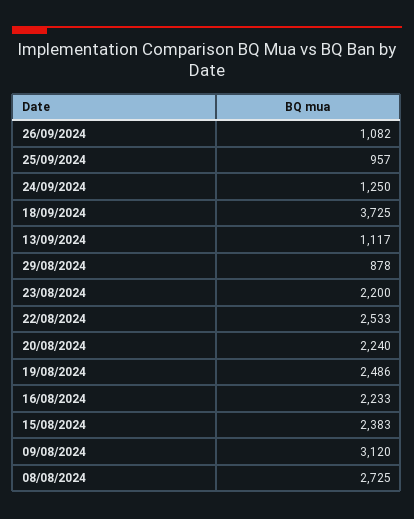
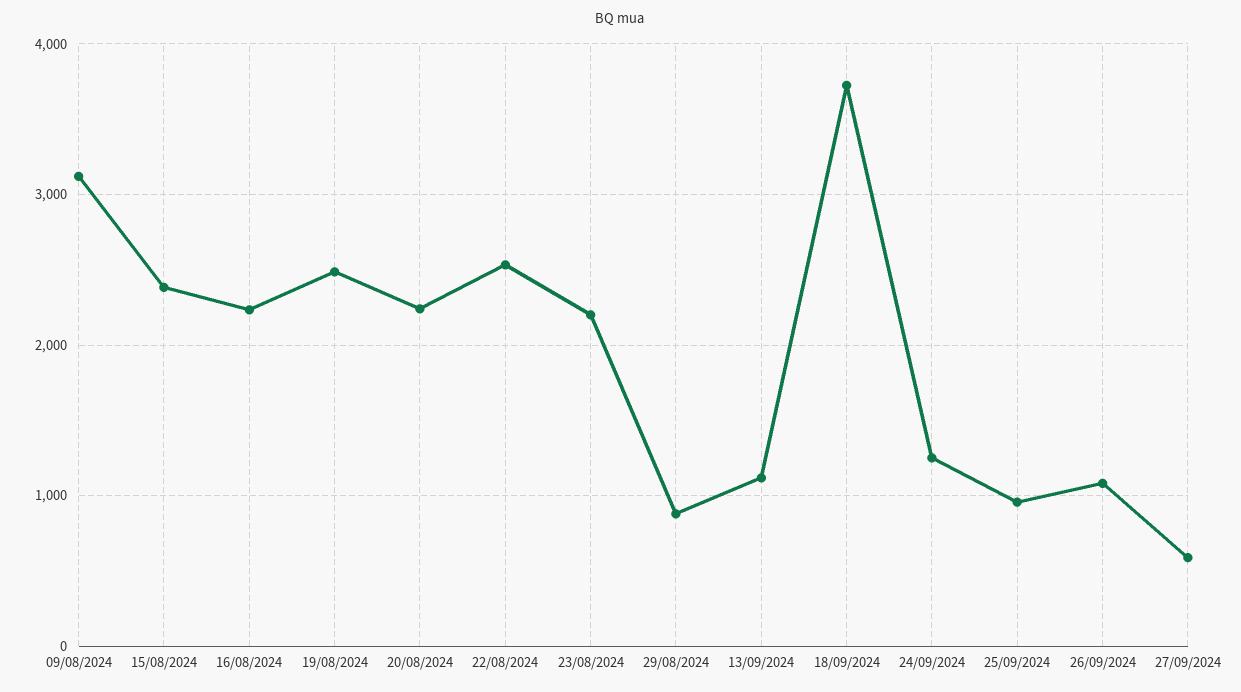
08/08/2024: 2725 -> none
27/09/2024: none -> 600

